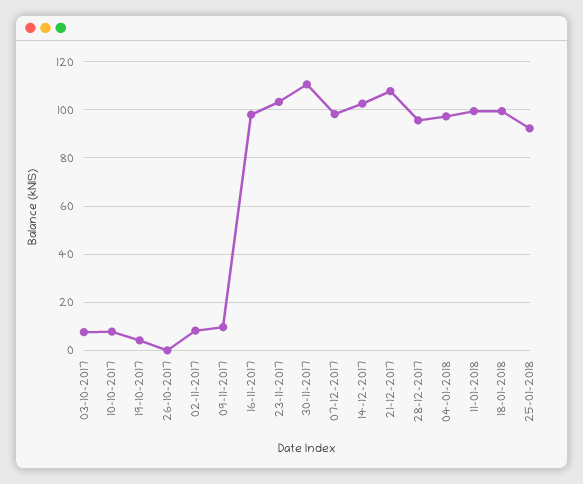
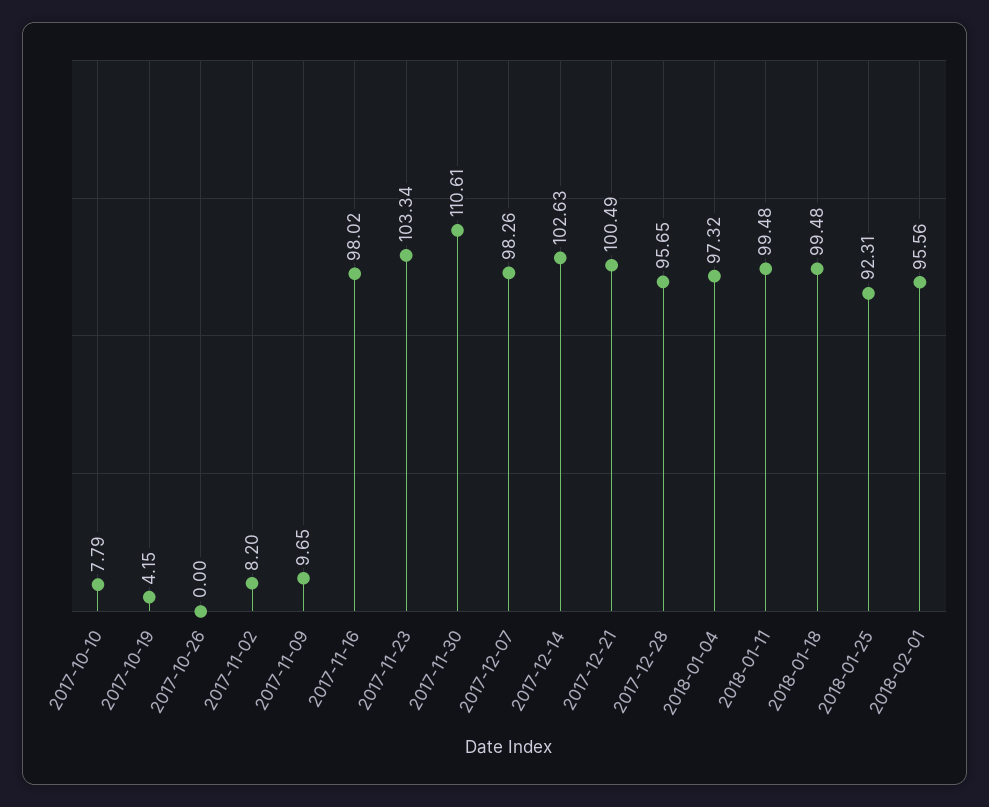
03-10-2017: 7.5 -> none
21-12-2017: 107.5 -> 100.49
2018-02-01: none -> 95.56

